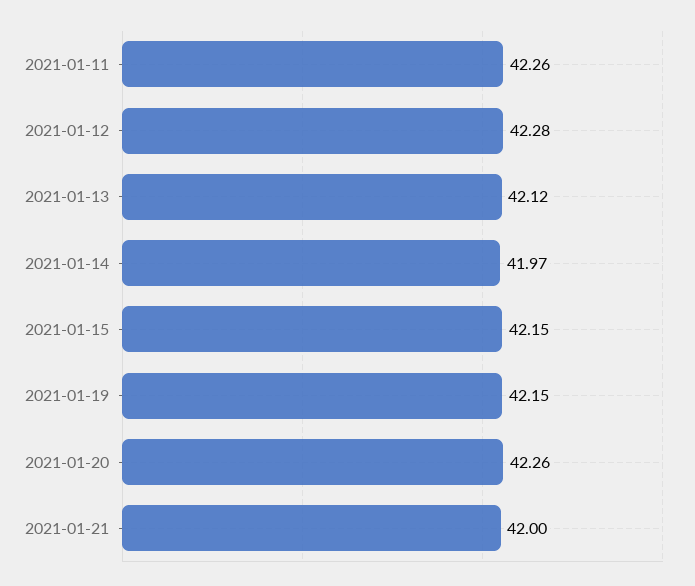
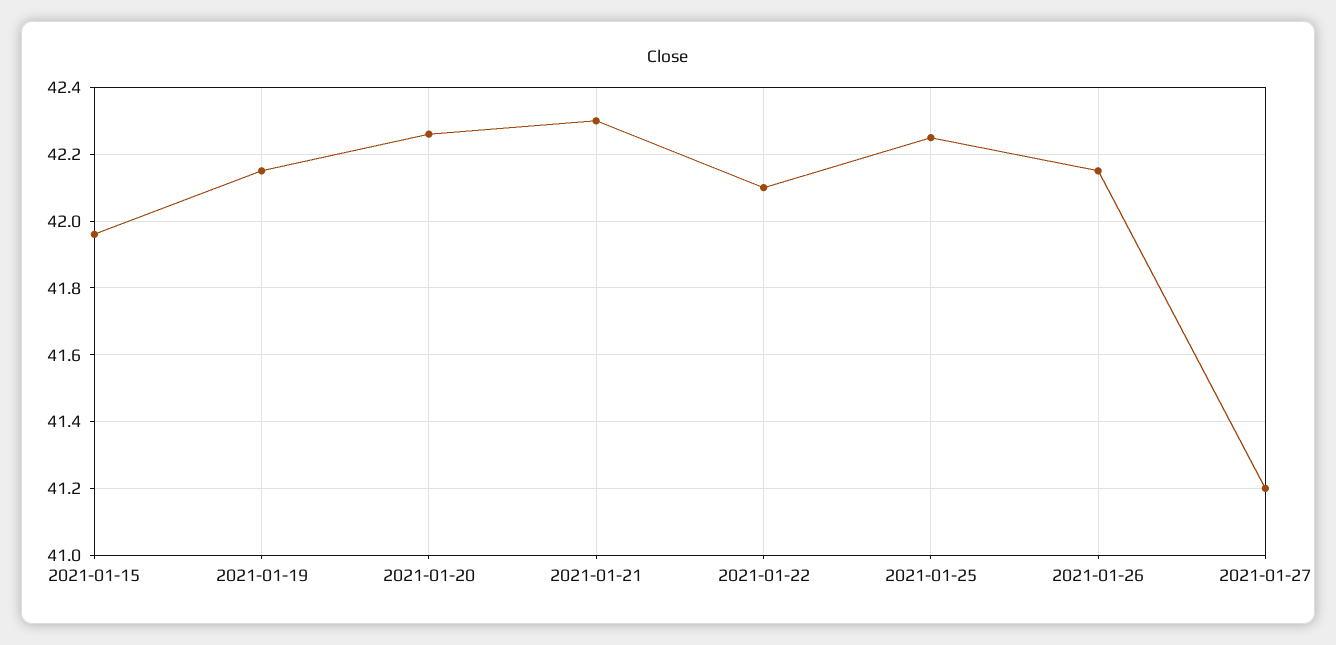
2021-01-11: 42.26 -> none
2021-01-12: 42.28 -> none
2021-01-13: 42.12 -> none
2021-01-14: 41.97 -> none
2021-01-15: 42.15 -> 41.95
2021-01-21: 42 -> 42.3
2021-01-22: none -> 42.1
2021-01-25: none -> 42.25
2021-01-26: none -> 42.15
2021-01-27: none -> 41.2

